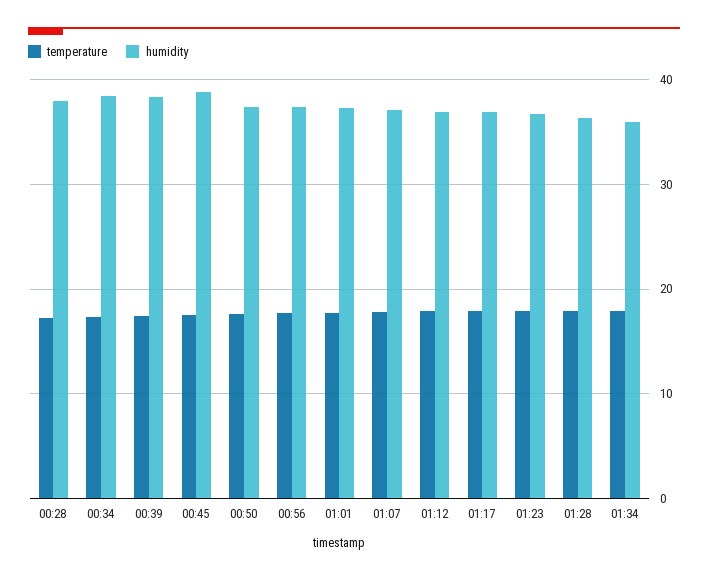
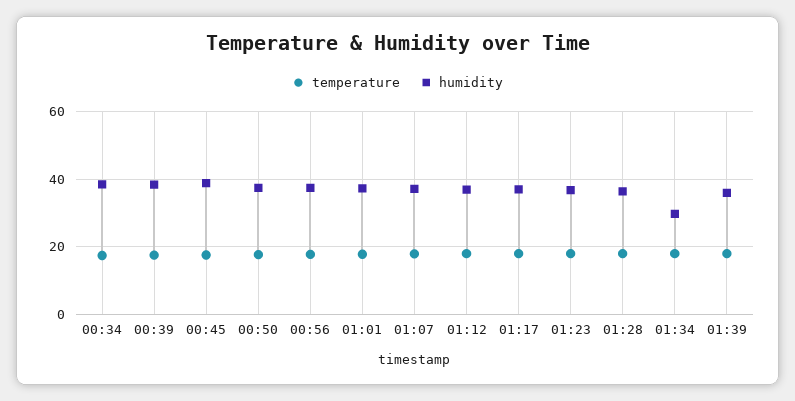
temperature, 00:28: 17 -> none
humidity, 00:28: 38 -> none
humidity, 01:34: 36 -> 30
temperature, 01:39: none -> 18
humidity, 01:39: none -> 36

